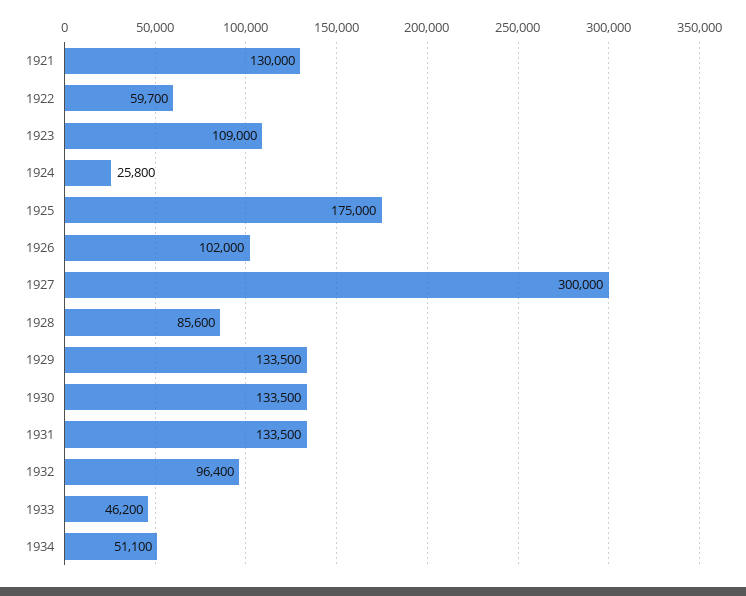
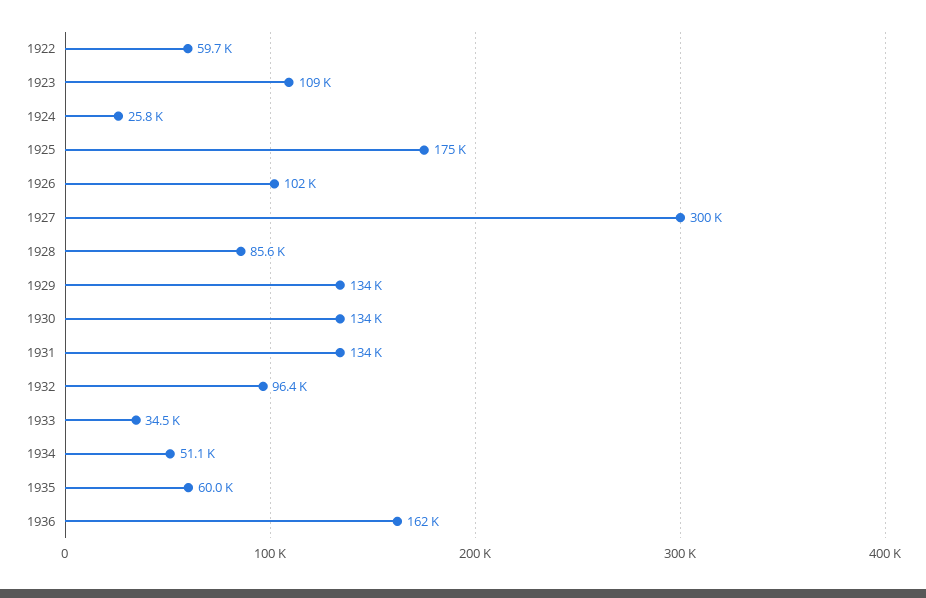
1921: 130000 -> none
1933: 46200 -> 34500
1935: none -> 60000
1936: none -> 162000

